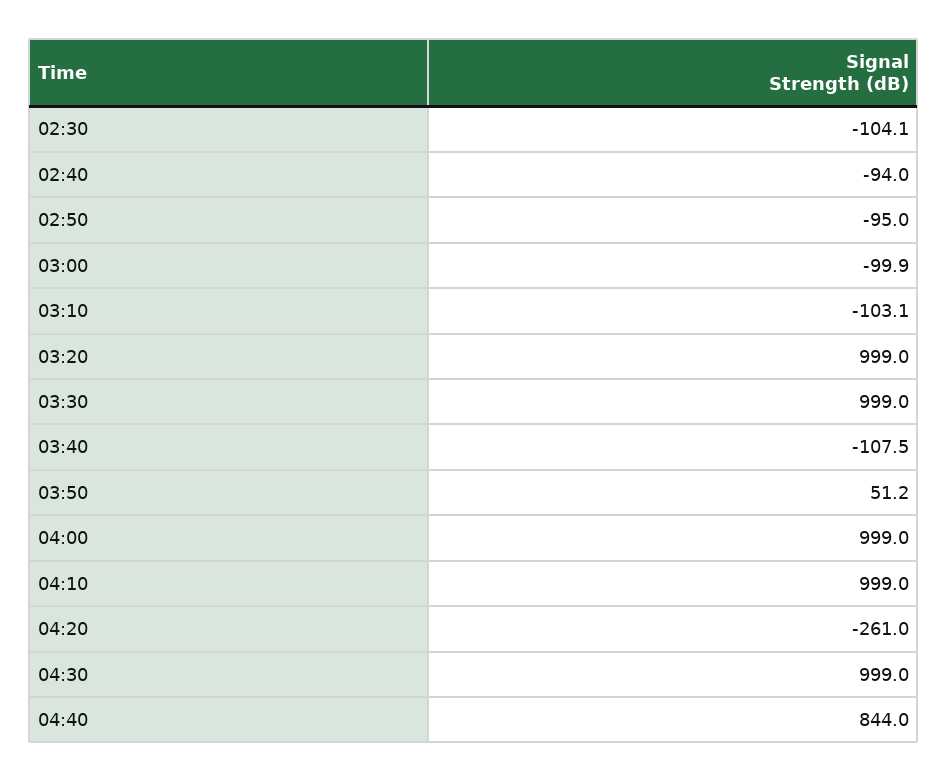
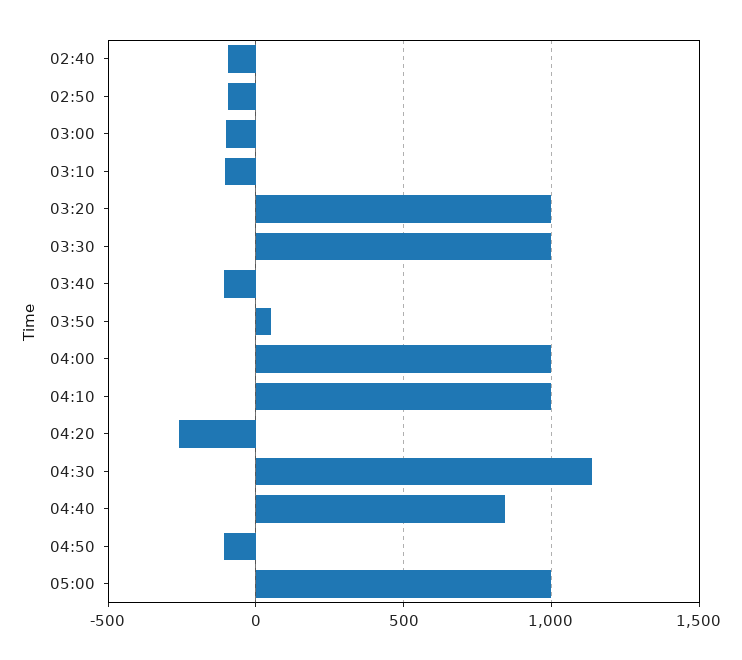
02:30: -104.1 -> none
04:30: 999 -> 1150
04:50: none -> -100
05:00: none -> 1000

